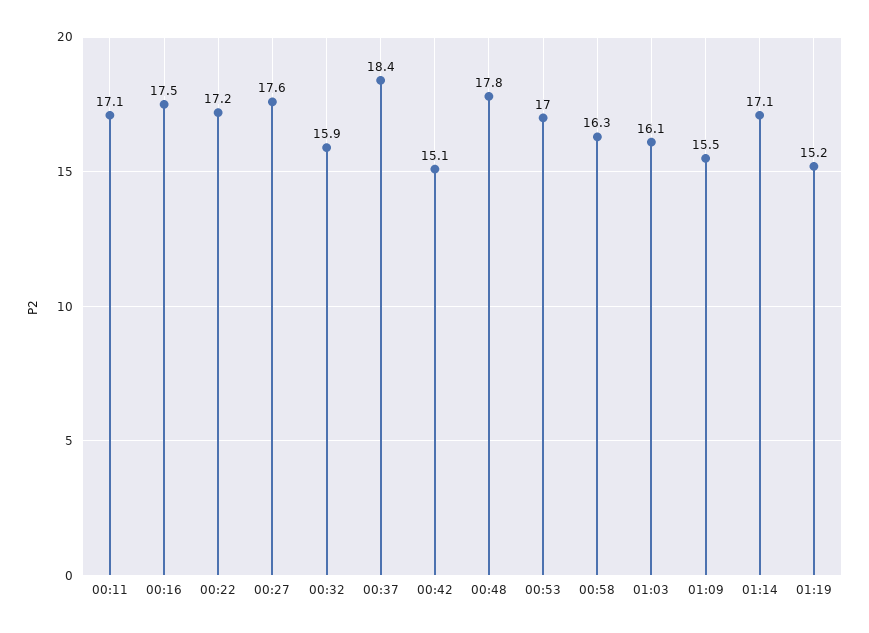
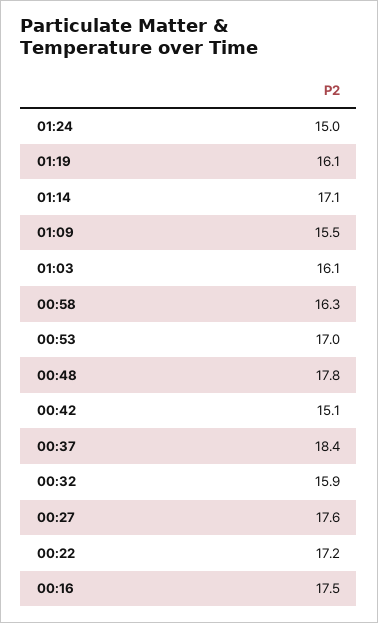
00:11: 17.1 -> none
01:19: 15.2 -> 16.1
01:24: none -> 15

